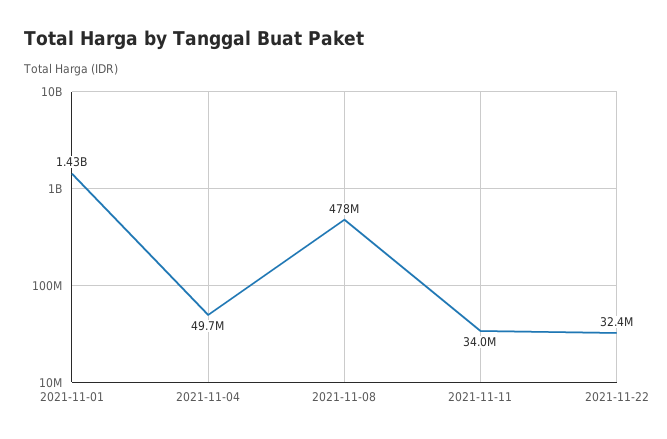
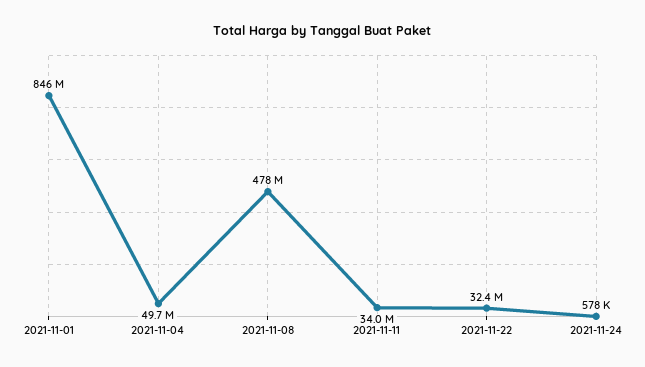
2021-11-01: 1430000000 -> 846000000
2021-11-24: none -> 578000

